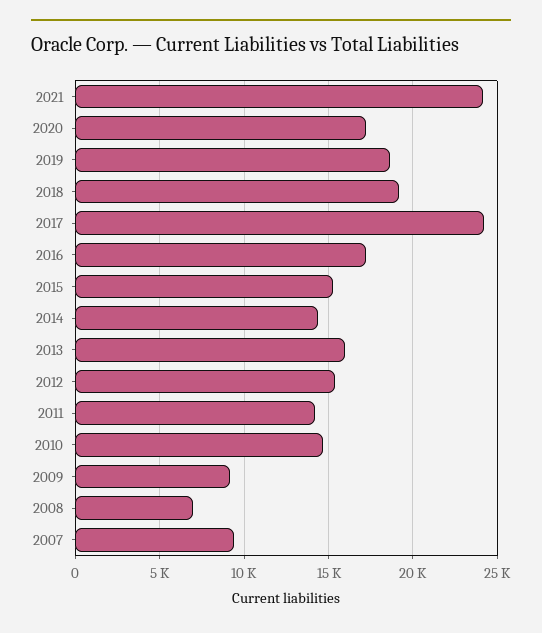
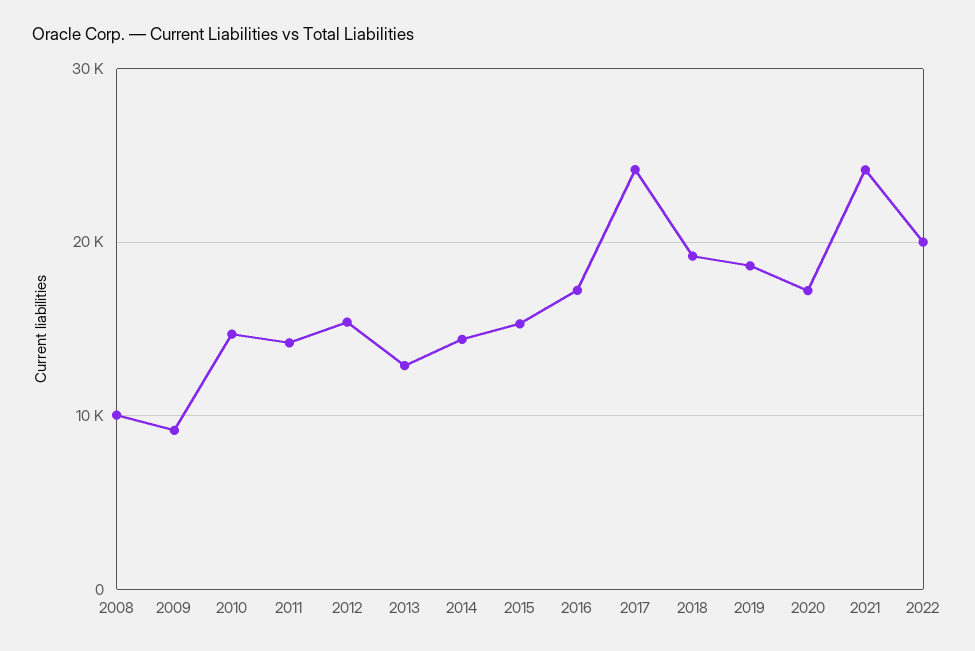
2013: 16000 -> 13000
2008: 7000 -> 10000
2007: 9500 -> none
2022: none -> 20000

